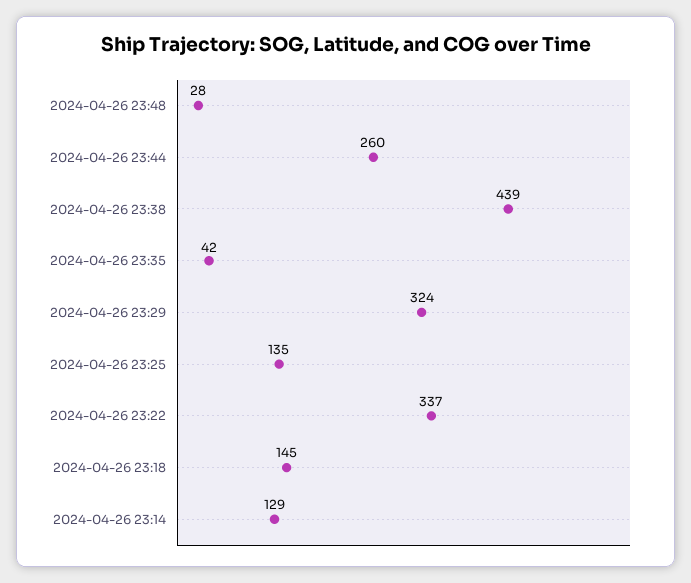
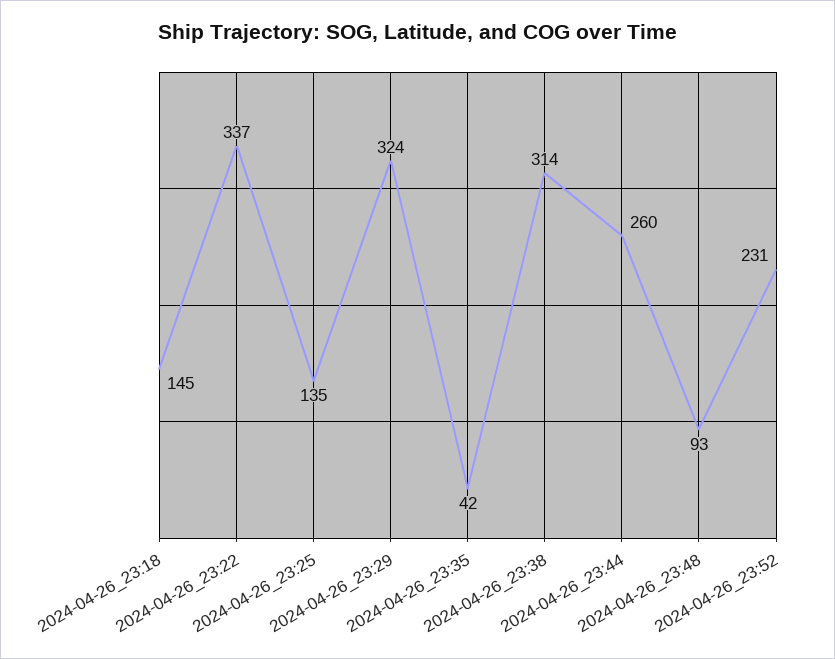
2024-04-26 23:48: 28 -> 93
2024-04-26 23:38: 439 -> 314
2024-04-26 23:14: 129 -> none
2024-04-26_23:52: none -> 231

